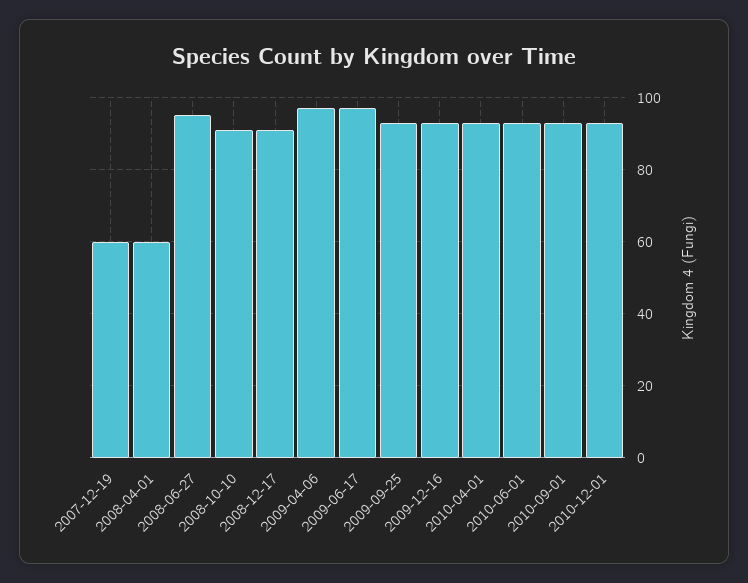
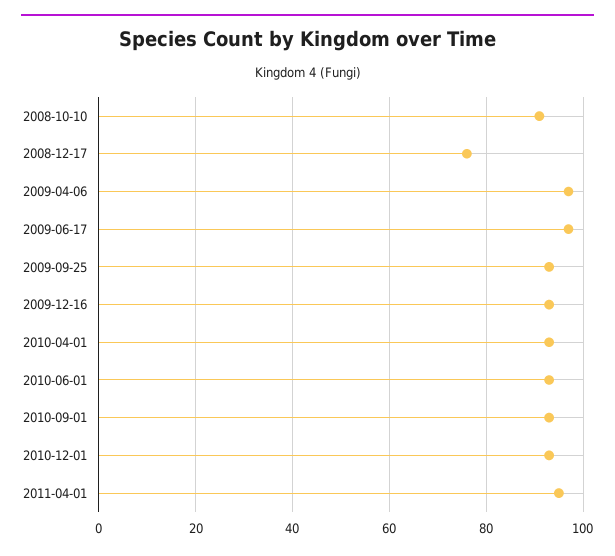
2007-12-19: 60 -> none
2008-04-01: 60 -> none
2008-06-27: 95 -> none
2008-12-17: 90 -> 75
2011-04-01: none -> 95

